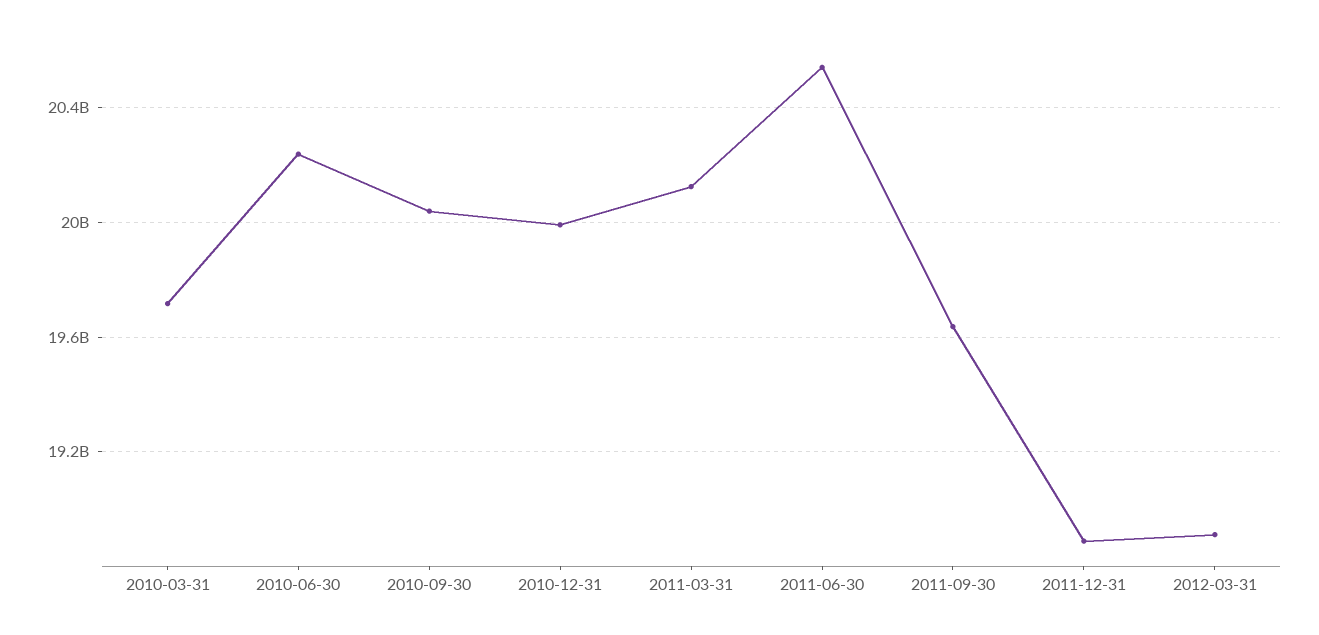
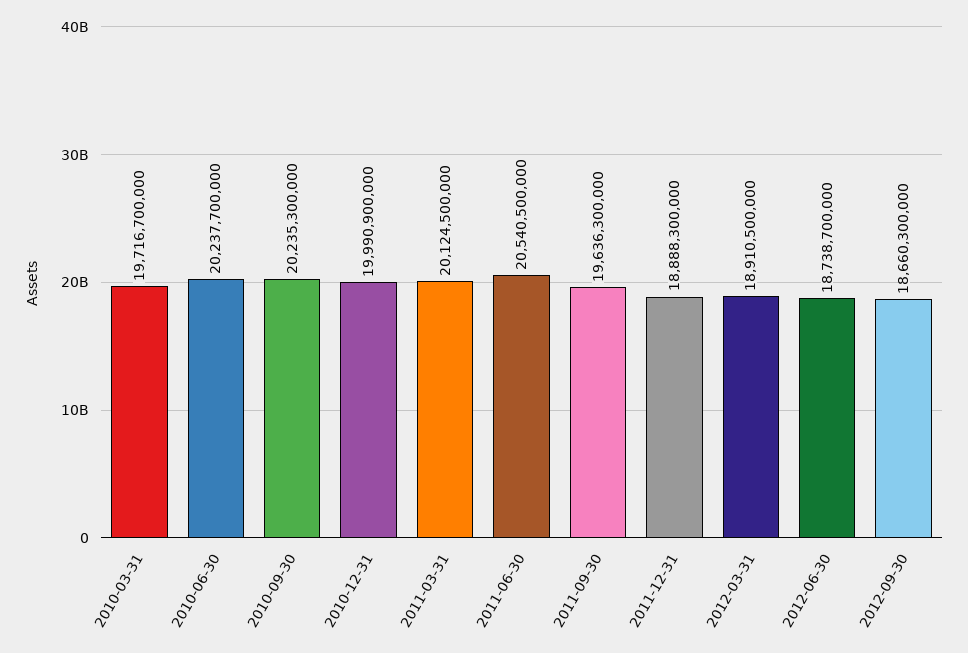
2010-09-30: 20050000000 -> 20235300000
2012-06-30: none -> 18738700000
2012-09-30: none -> 18660300000

